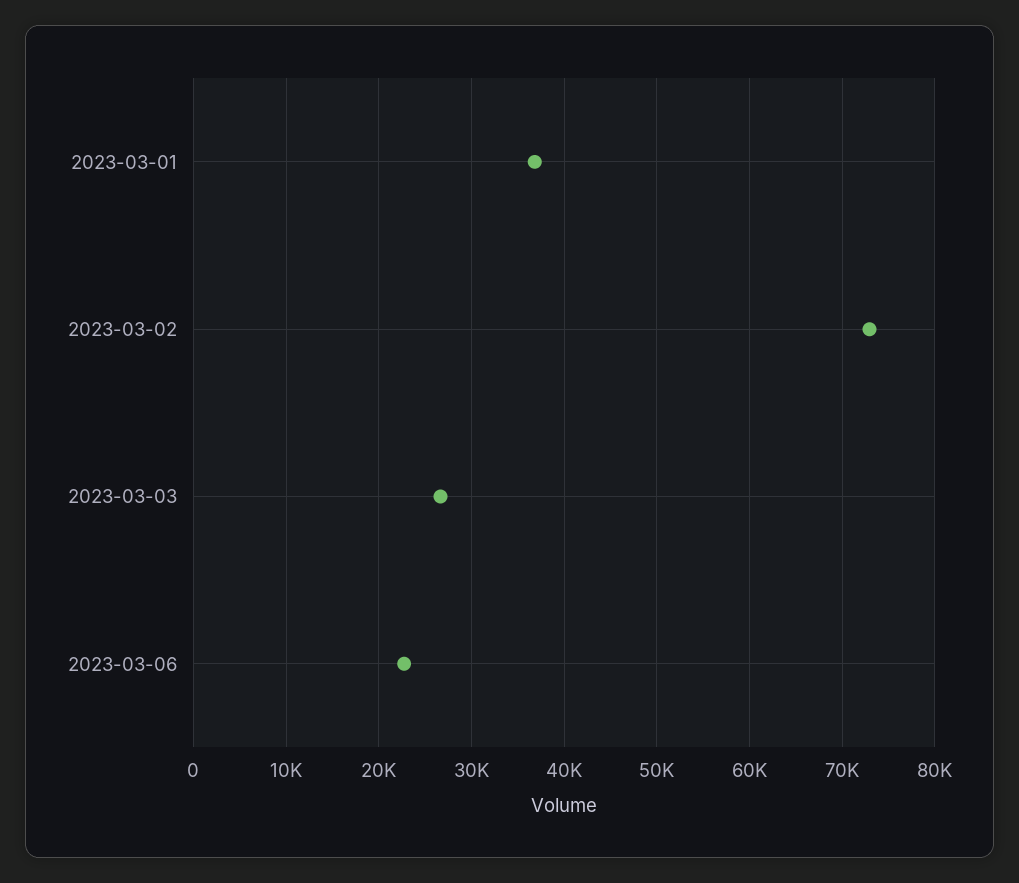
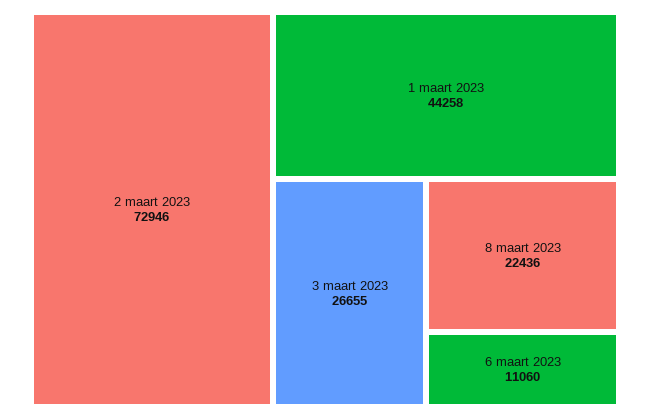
2023-03-01: 37000 -> 44258
2023-03-06: 23000 -> 11060
8 maart 2023: none -> 22436

